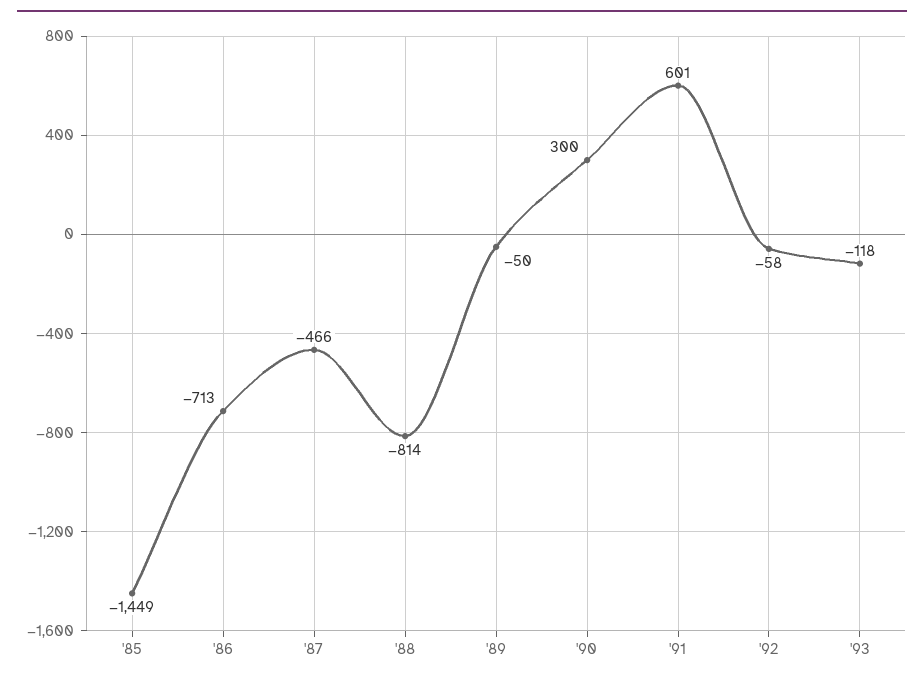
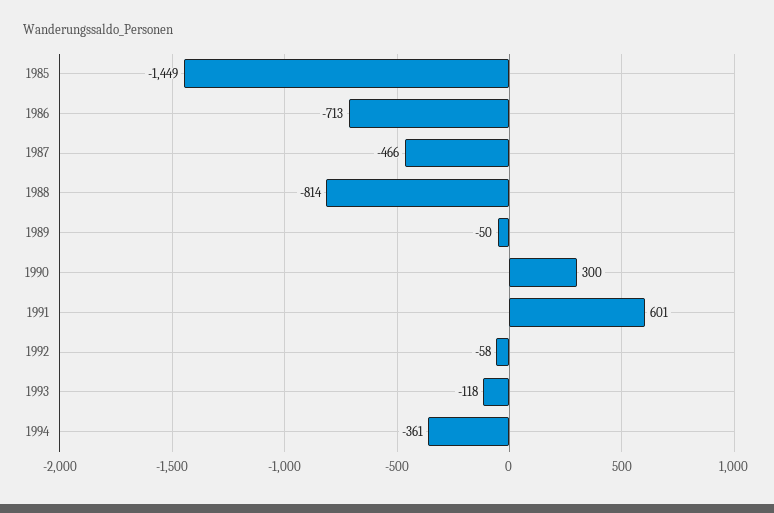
1994: none -> -361

